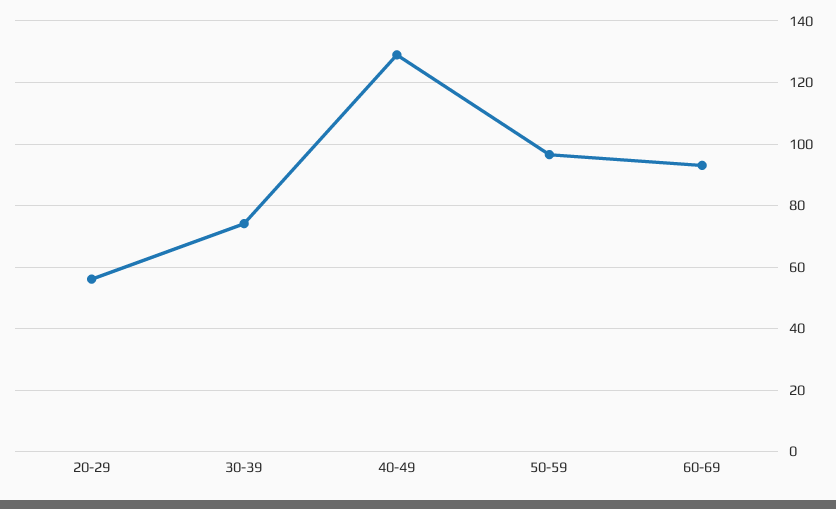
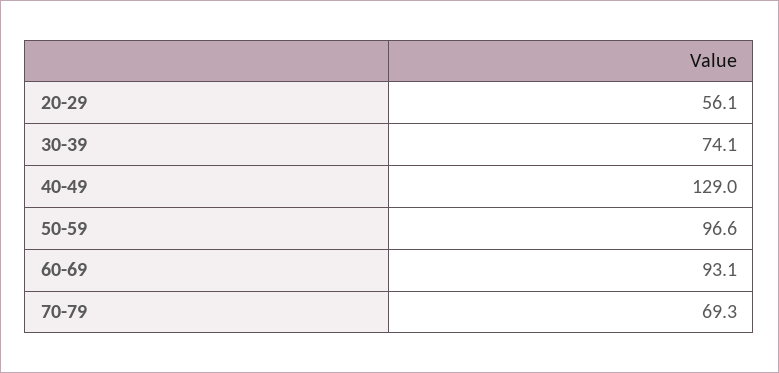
70-79: none -> 69.3

